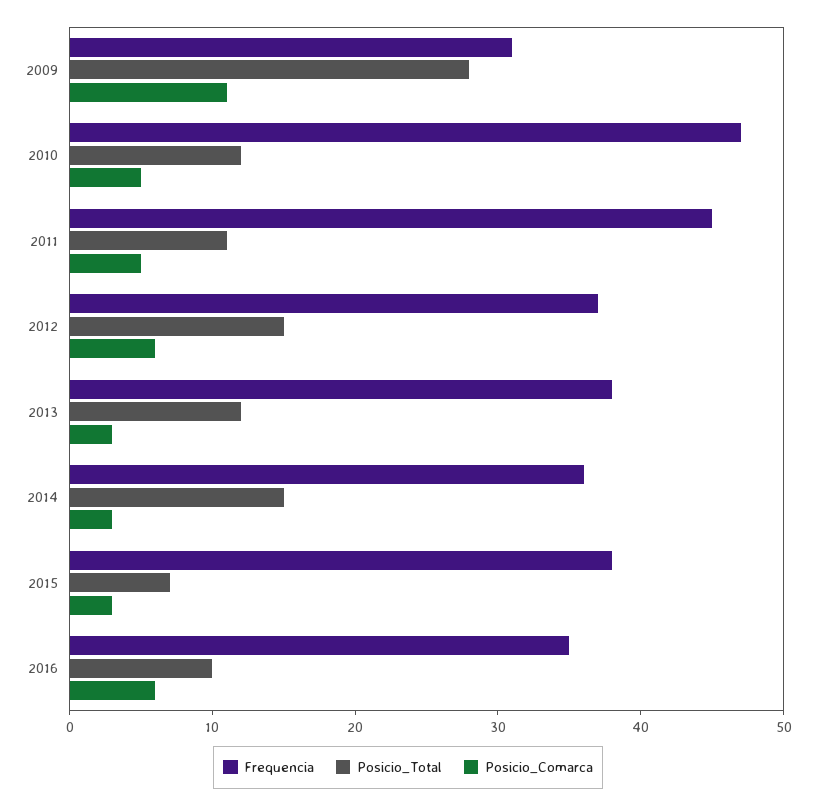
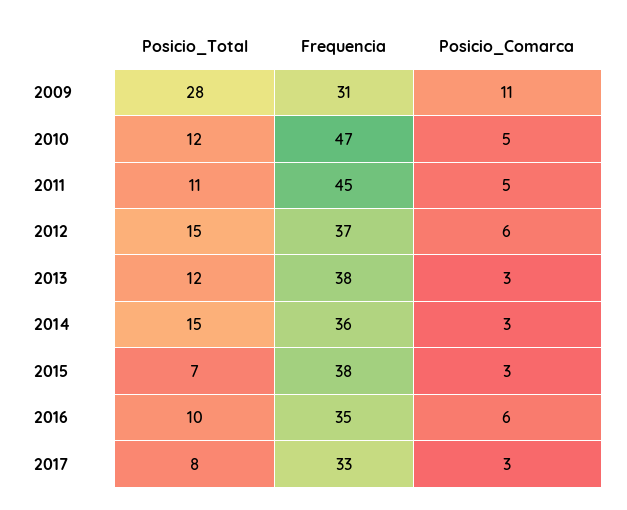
Posicio_Total, 2017: none -> 8
Frequencia, 2017: none -> 33
Posicio_Comarca, 2017: none -> 3

